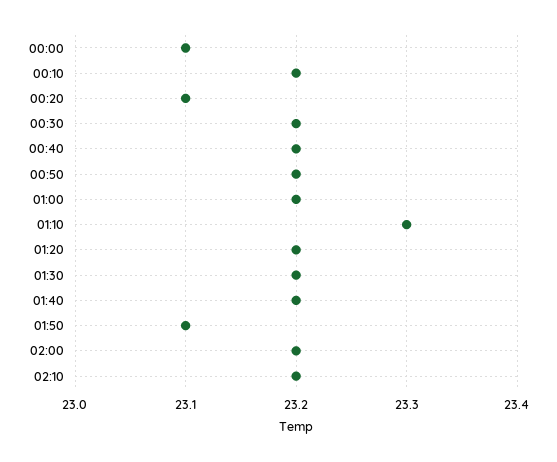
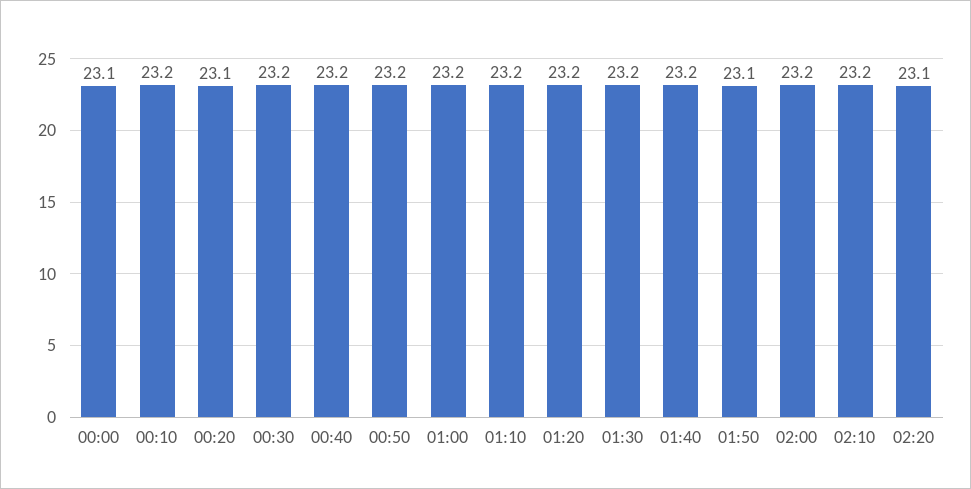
01:10: 23.3 -> 23.2
02:20: none -> 23.1

